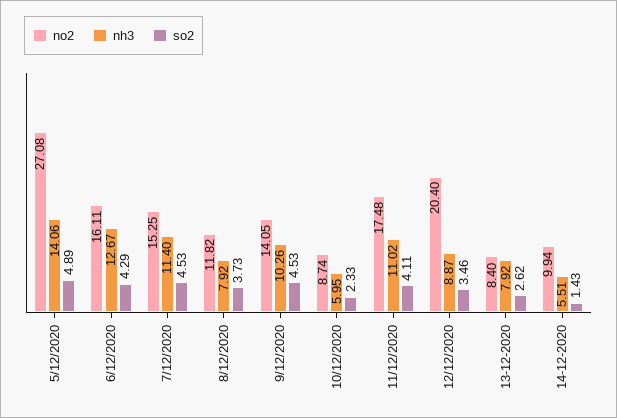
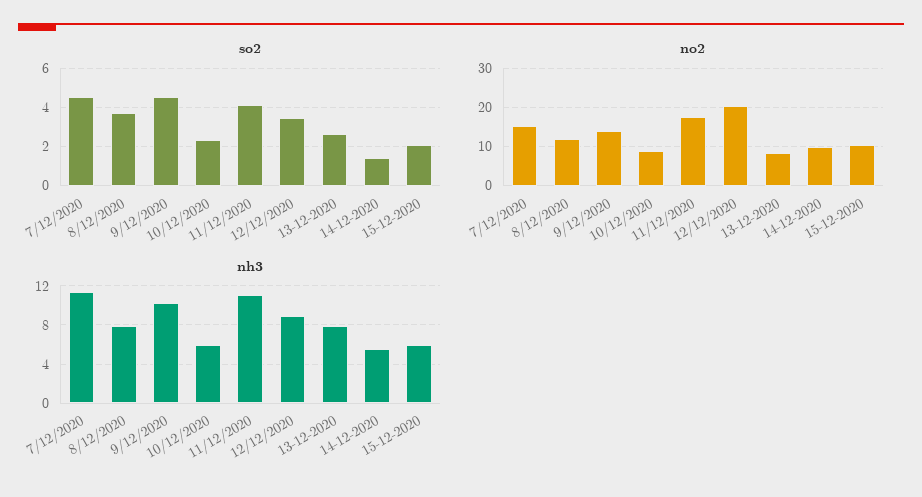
no2, 5/12/2020: 27.08 -> none
nh3, 5/12/2020: 14.06 -> none
so2, 5/12/2020: 4.89 -> none
no2, 6/12/2020: 16.11 -> none
nh3, 6/12/2020: 12.67 -> none
so2, 6/12/2020: 4.29 -> none
so2, 15-12-2020: none -> 2
no2, 15-12-2020: none -> 10
nh3, 15-12-2020: none -> 6

